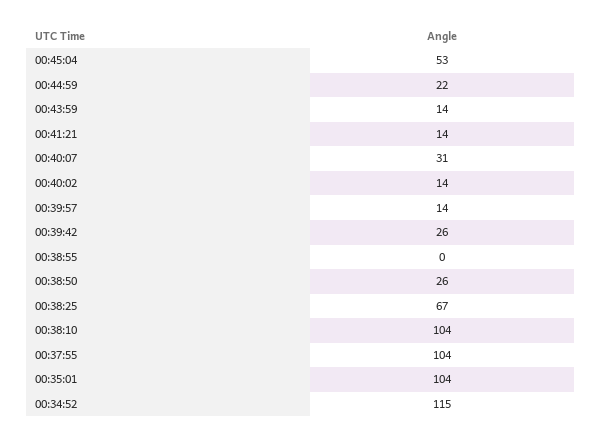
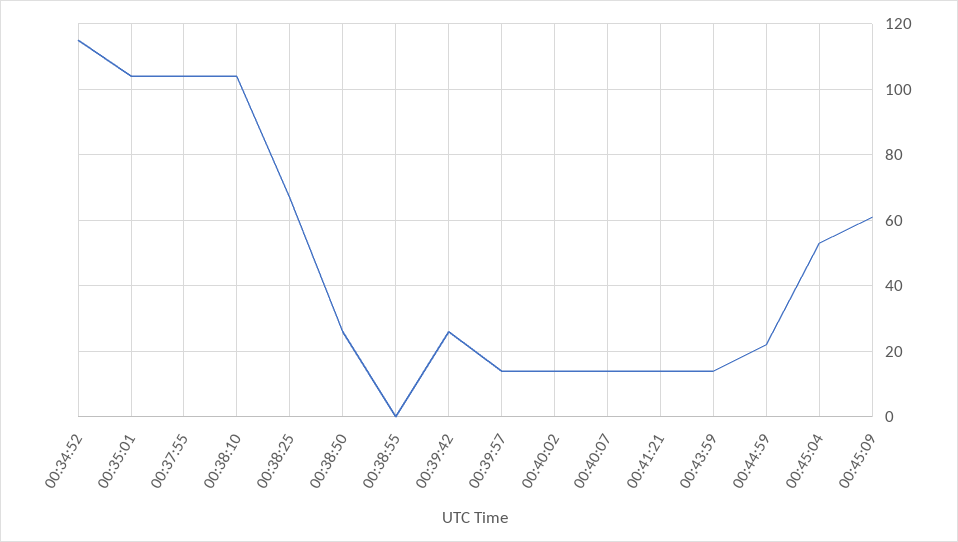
00:40:07: 31 -> 15
00:45:09: none -> 60

